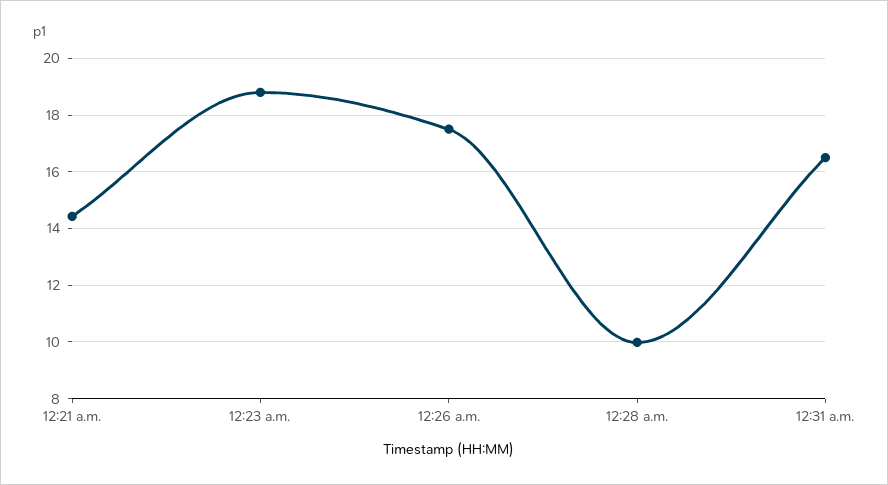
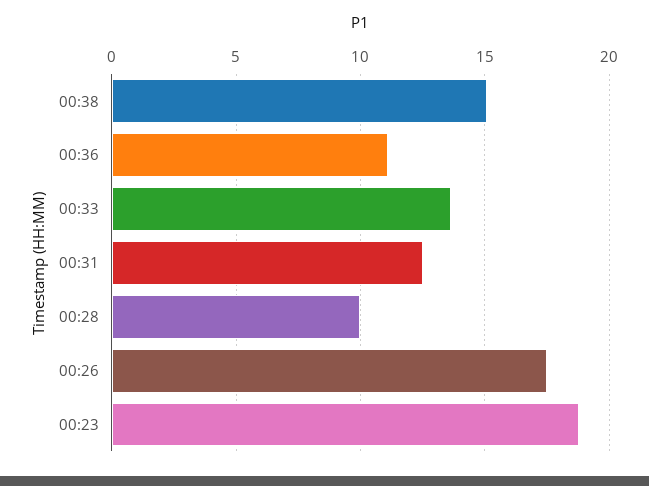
12:21 a.m.: 14.5 -> none
12:31 a.m.: 16.5 -> 12.5
00:38: none -> 15
00:36: none -> 11
00:33: none -> 13.5

